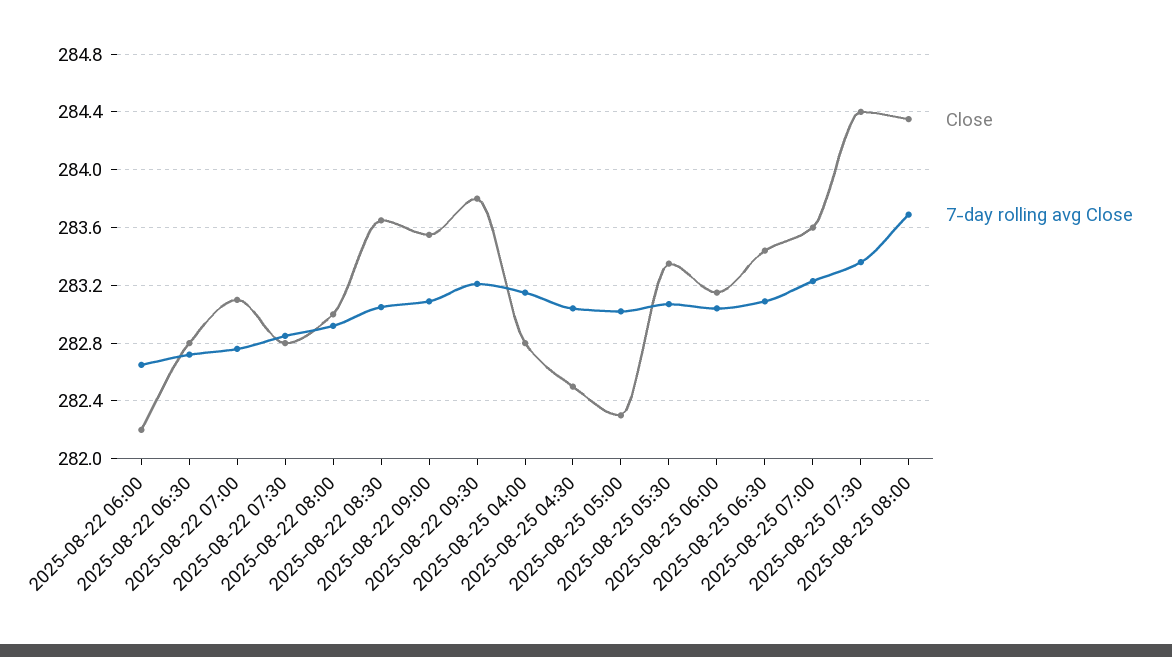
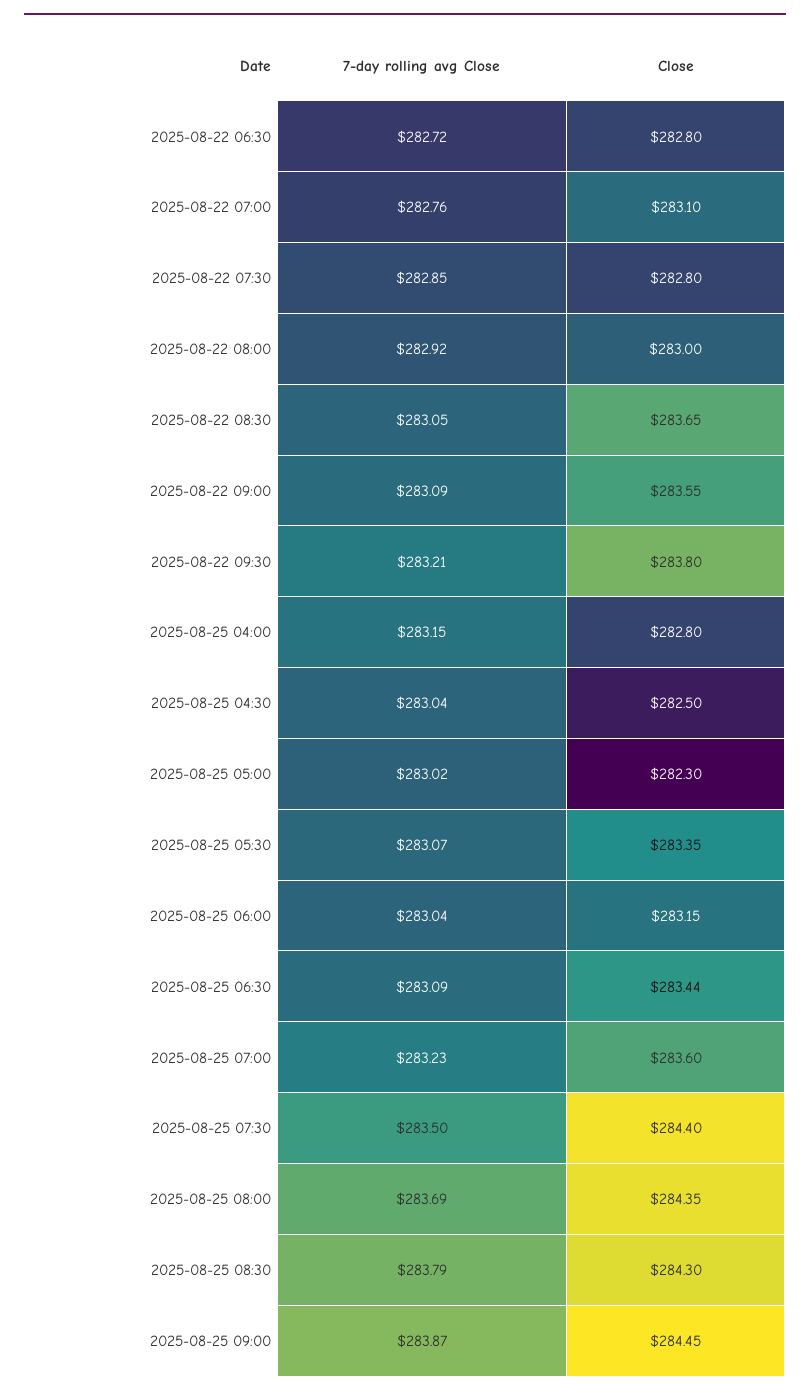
Close, 2025-08-22 06:00: 282.2 -> none
7-day rolling avg Close, 2025-08-22 06:00: 282.65 -> none
7-day rolling avg Close, 2025-08-25 07:30: 283.35 -> 283.5
7-day rolling avg Close, 2025-08-25 08:30: none -> 283.79
Close, 2025-08-25 08:30: none -> 284.3
7-day rolling avg Close, 2025-08-25 09:00: none -> 283.87
Close, 2025-08-25 09:00: none -> 284.45

